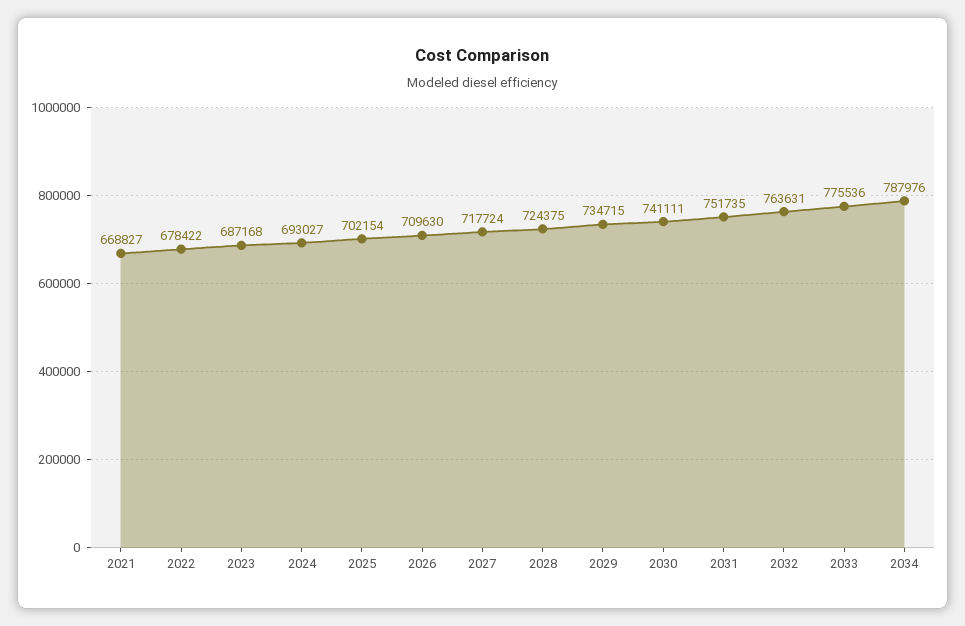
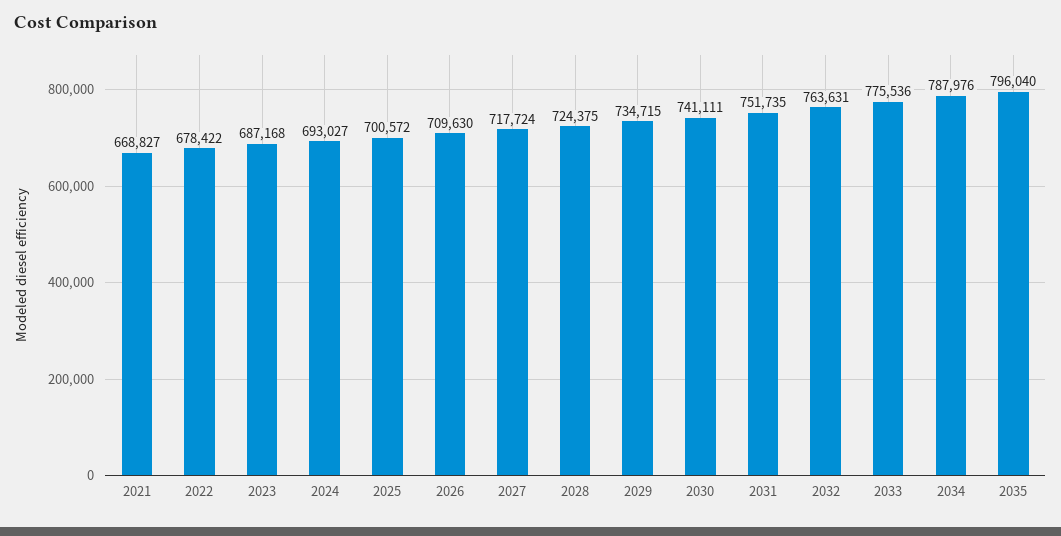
2025: 702154 -> 700572
2035: none -> 796040

